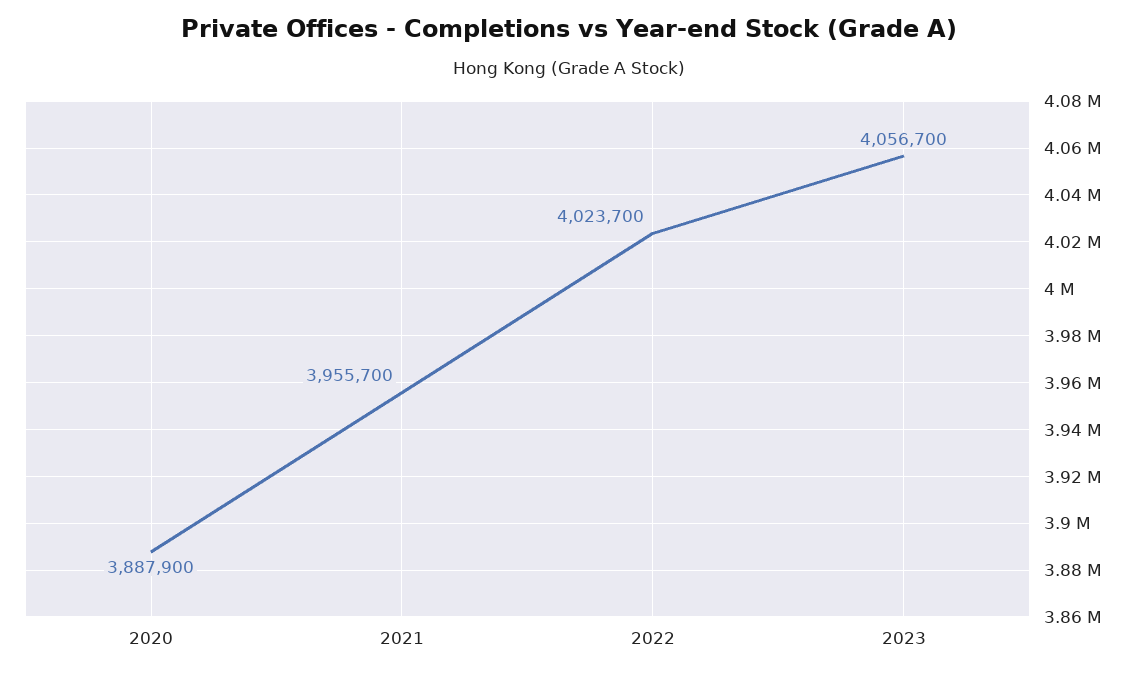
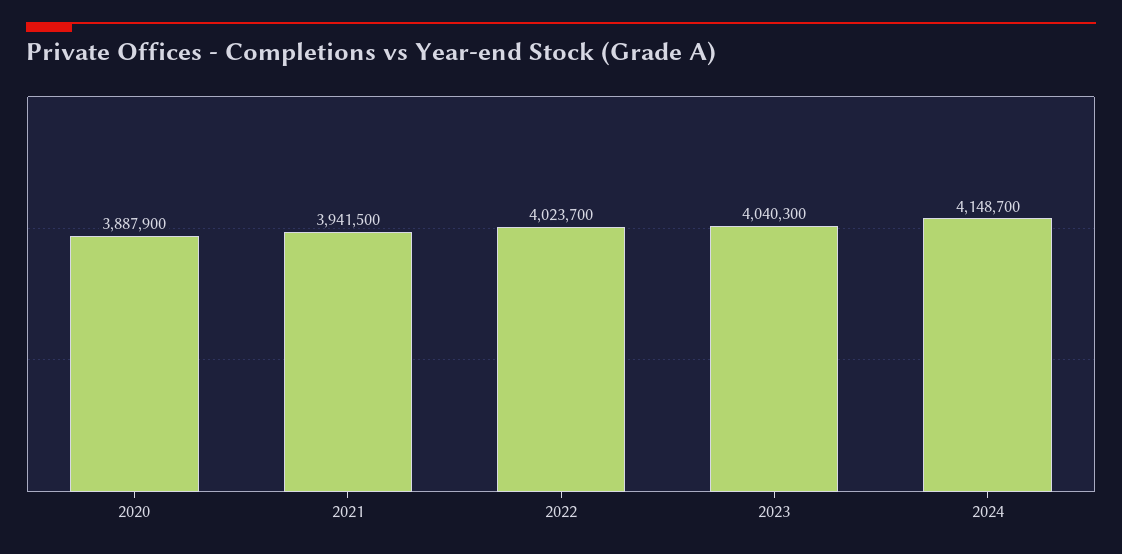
2021: 3955700 -> 3941500
2023: 4056700 -> 4040300
2024: none -> 4148700

